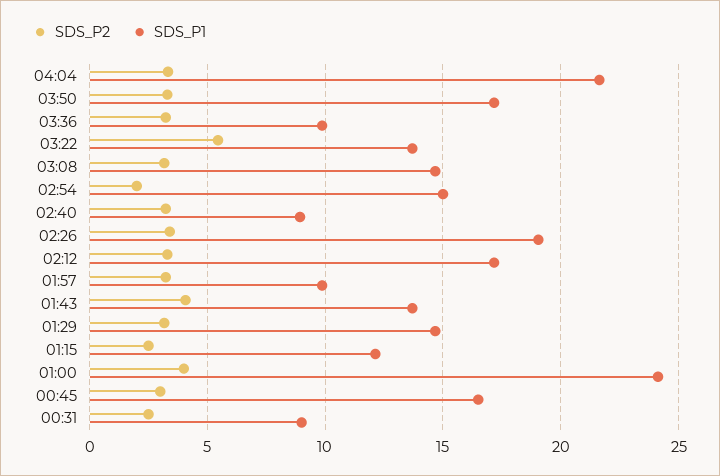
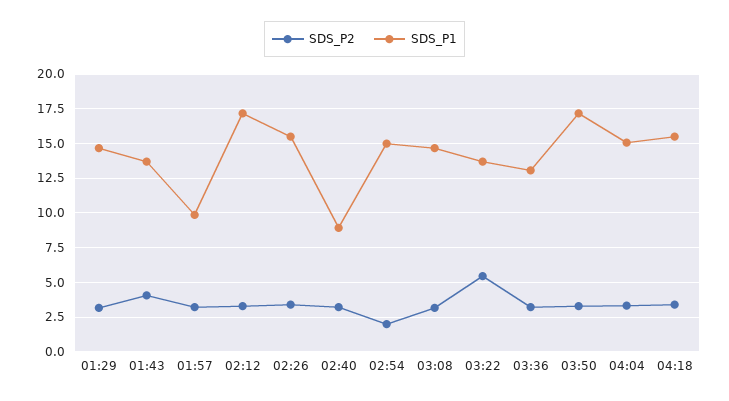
SDS_P1, 04:04: 21.5 -> 15
SDS_P1, 03:36: 10 -> 13
SDS_P1, 02:26: 19 -> 15.5
SDS_P2, 01:15: 2.5 -> none
SDS_P1, 01:15: 12 -> none
SDS_P2, 01:00: 4 -> none
SDS_P1, 01:00: 24 -> none
SDS_P2, 00:45: 3 -> none
SDS_P1, 00:45: 16.5 -> none
SDS_P2, 00:31: 2.5 -> none
SDS_P1, 00:31: 9 -> none
SDS_P2, 04:18: none -> 3.5
SDS_P1, 04:18: none -> 15.5

